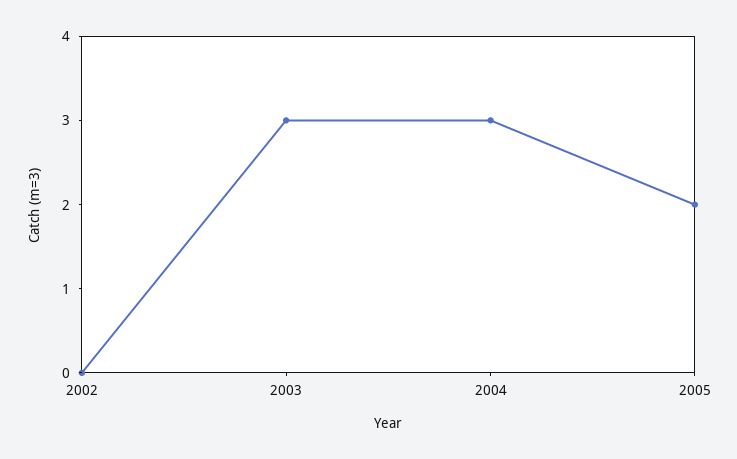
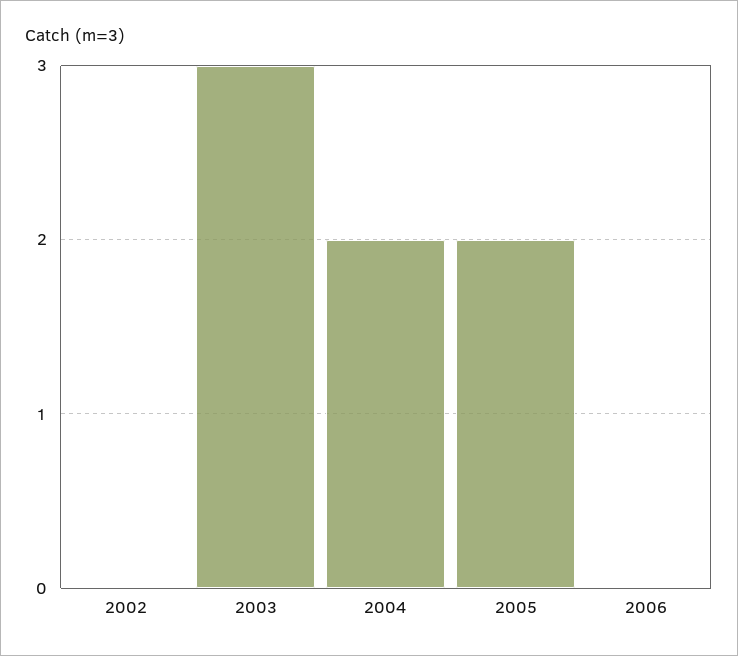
2004: 3 -> 2
2006: none -> 0

